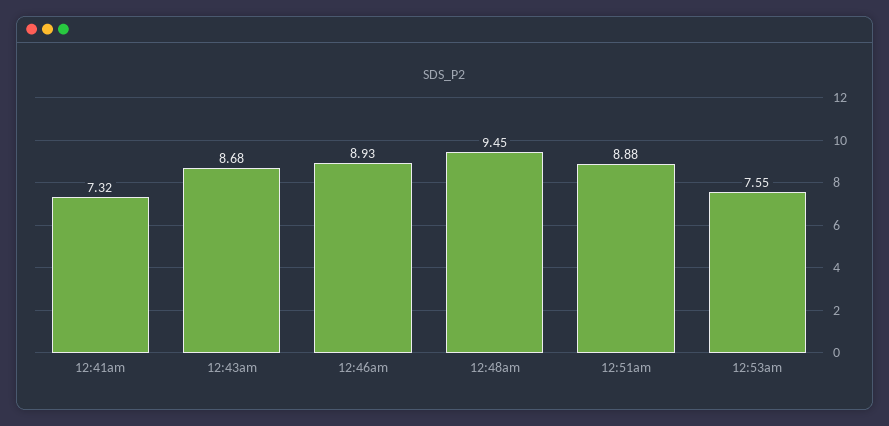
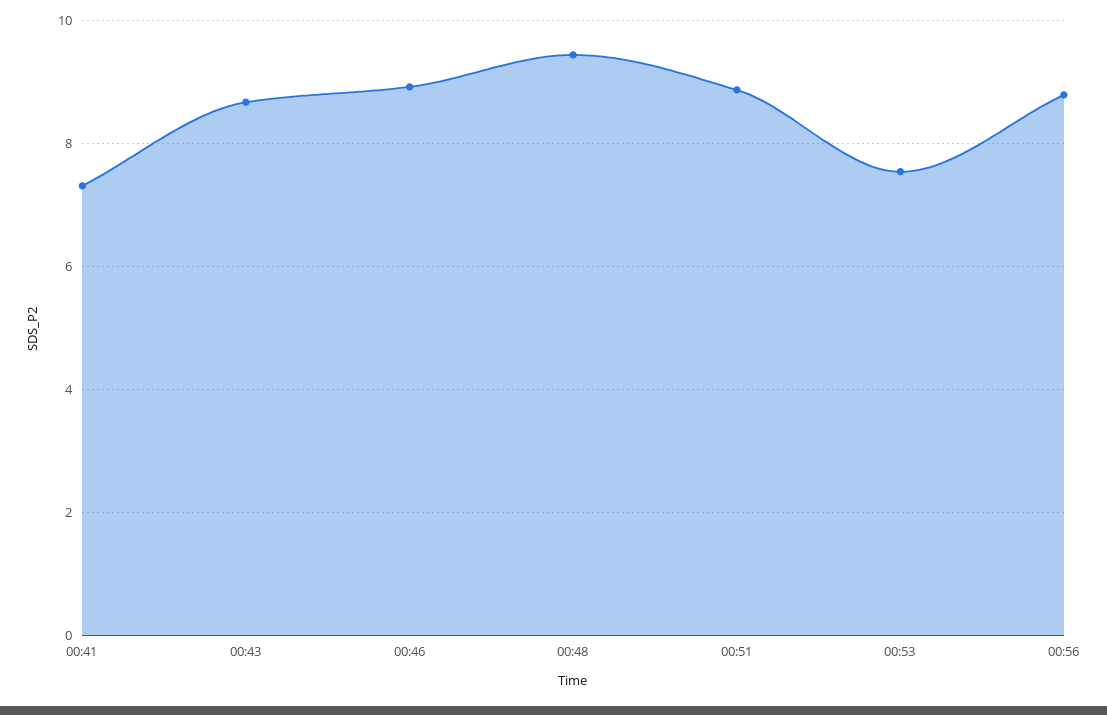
00:56: none -> 8.8

